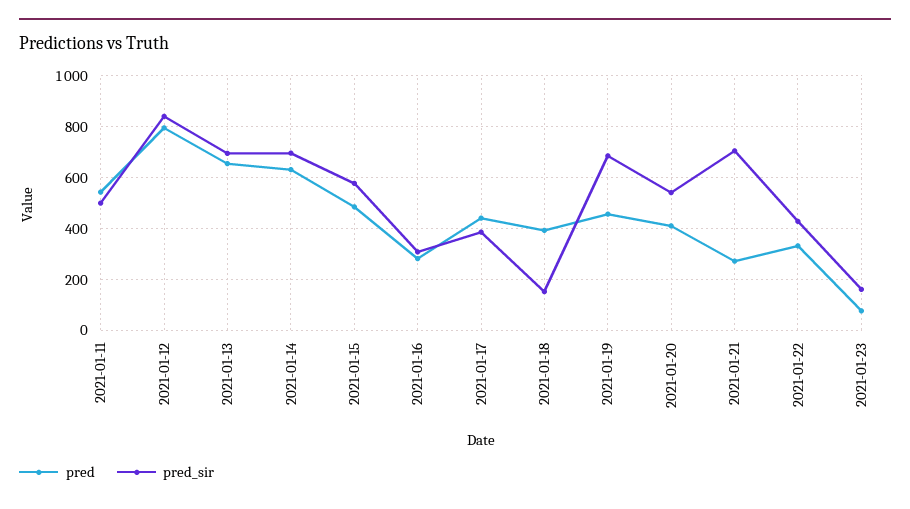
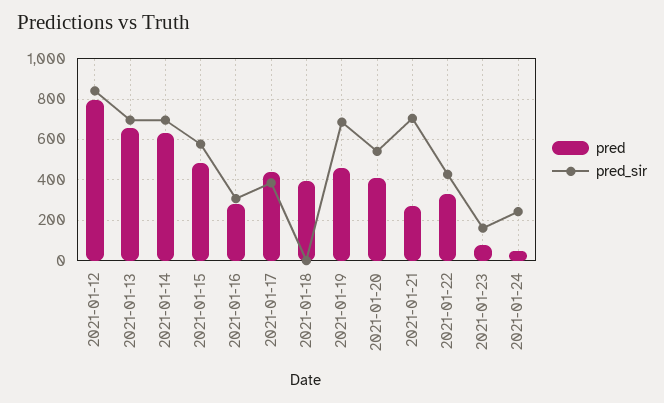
pred, 2021-01-11: 550 -> none
pred_sir, 2021-01-11: 500 -> none
pred_sir, 2021-01-18: 150 -> 0
pred, 2021-01-24: none -> 50
pred_sir, 2021-01-24: none -> 250

